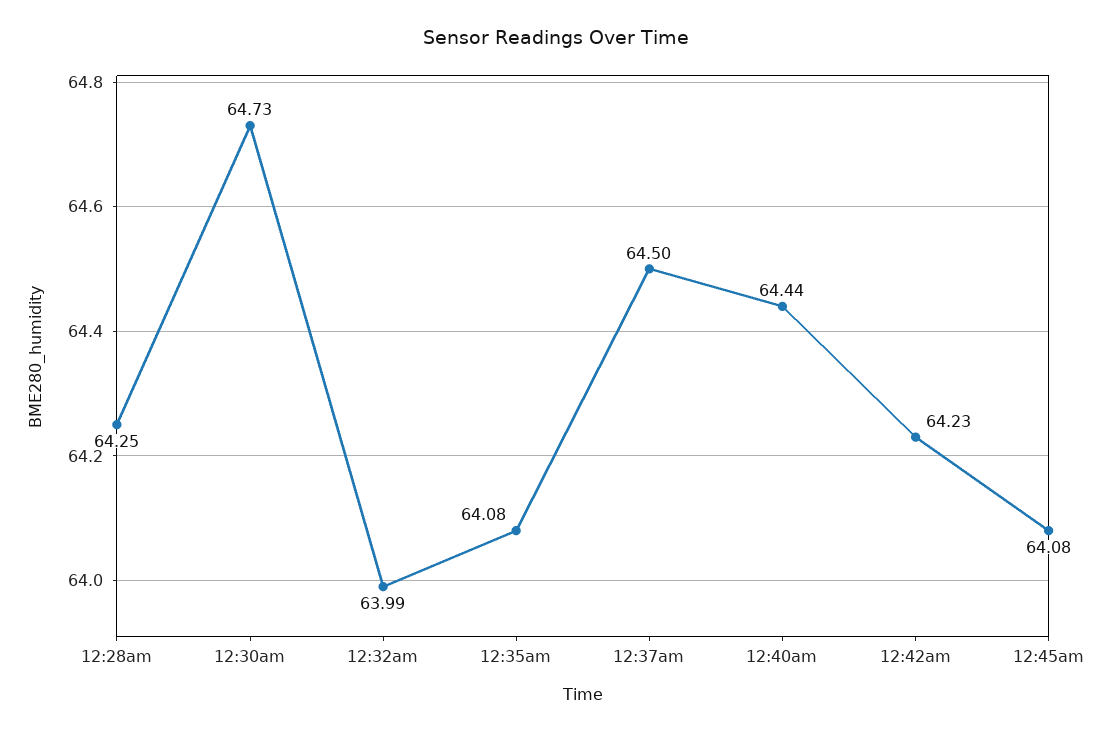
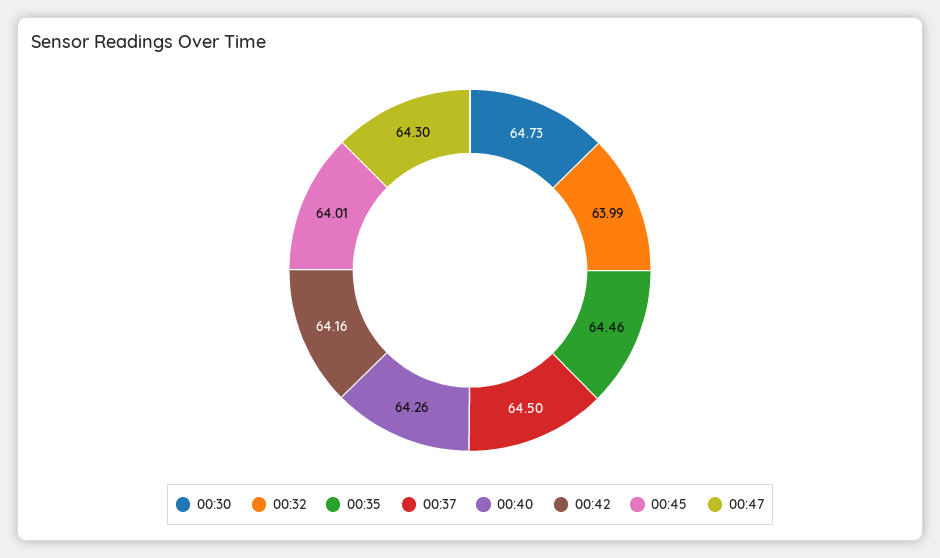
12:28am: 64.25 -> none
12:35am: 64.08 -> 64.46
12:40am: 64.44 -> 64.26
12:42am: 64.23 -> 64.16
12:45am: 64.08 -> 64.01
00:47: none -> 64.3

